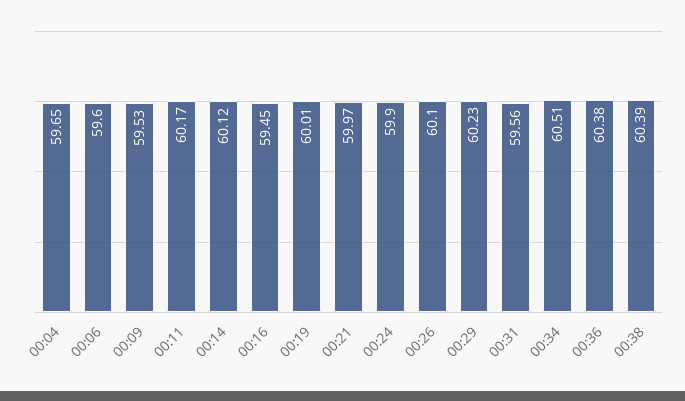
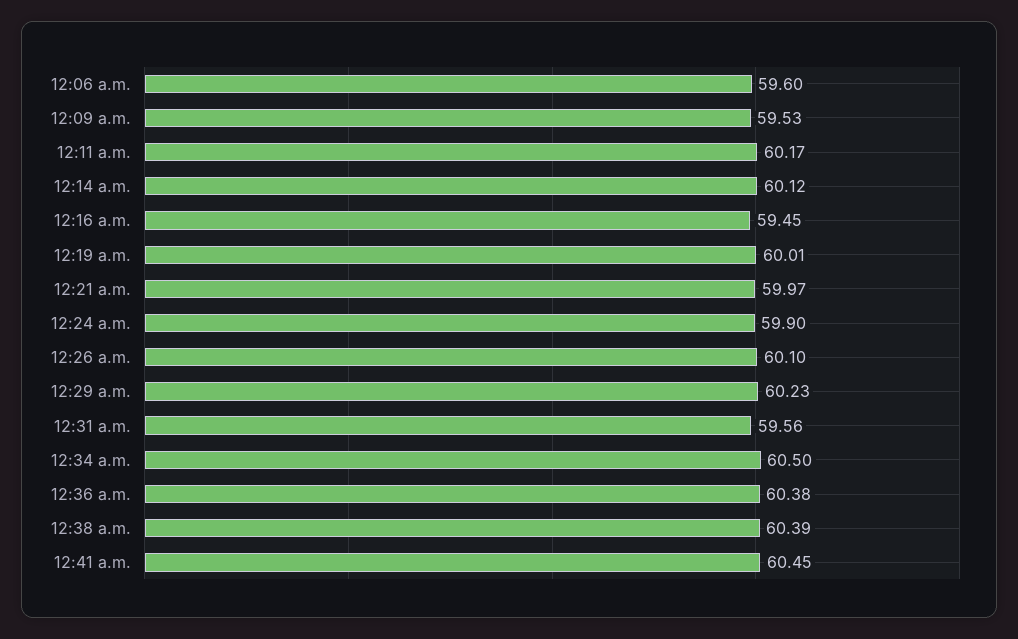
00:04: 59.65 -> none
00:34: 60.51 -> 60.5
12:41 a.m.: none -> 60.45

